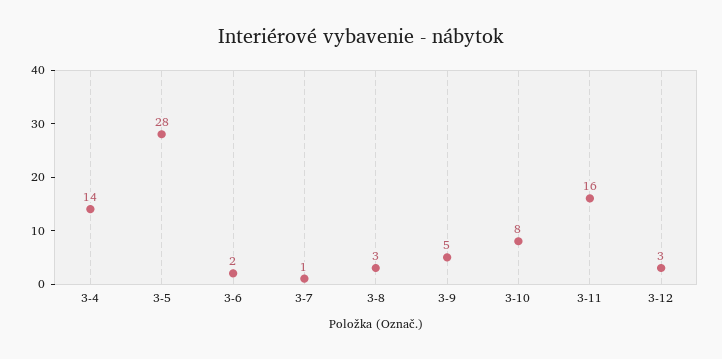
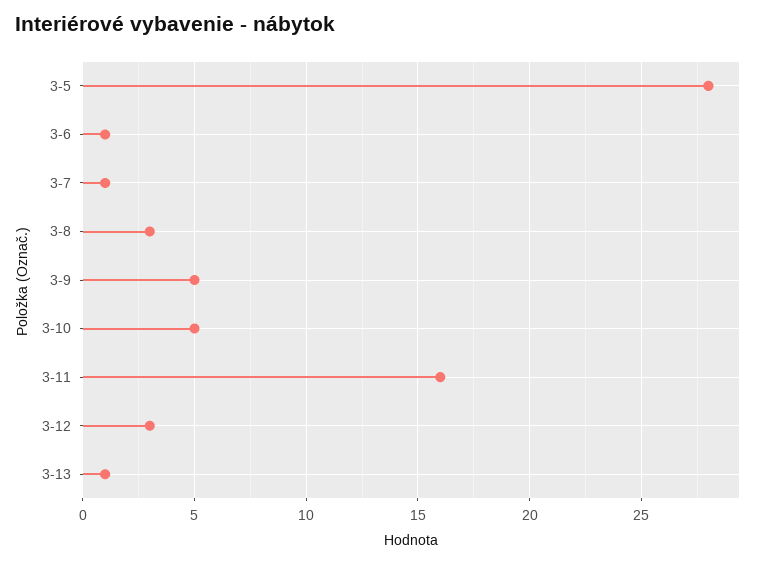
3-4: 14 -> none
3-6: 2 -> 1
3-10: 8 -> 5
3-13: none -> 1

